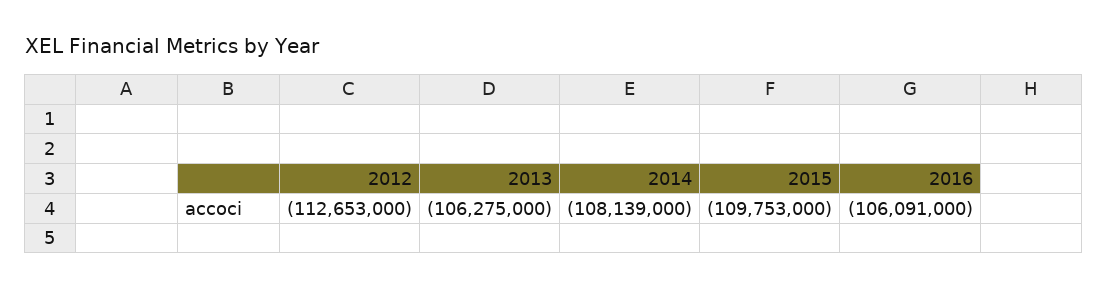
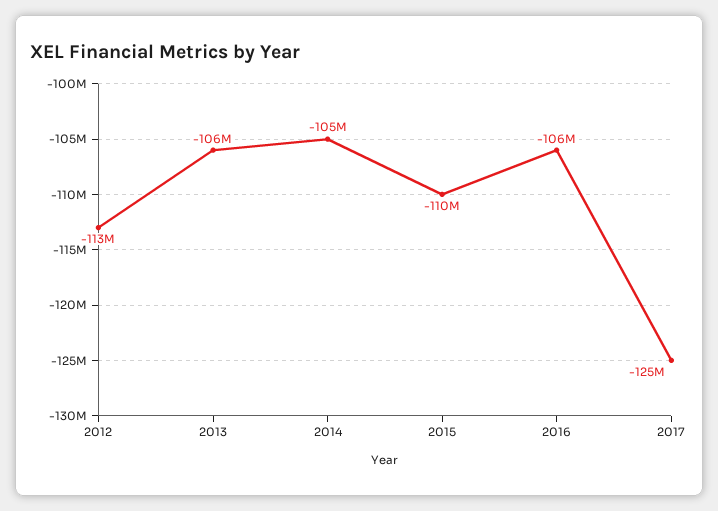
2014: -108139000 -> -105000000
2017: none -> -125000000

